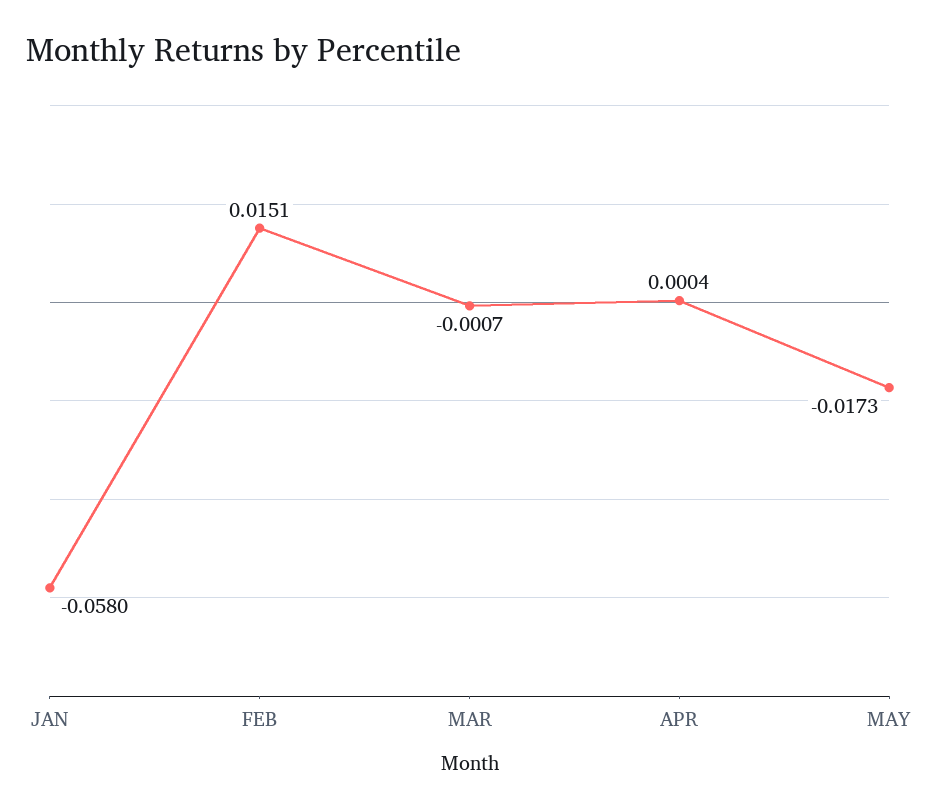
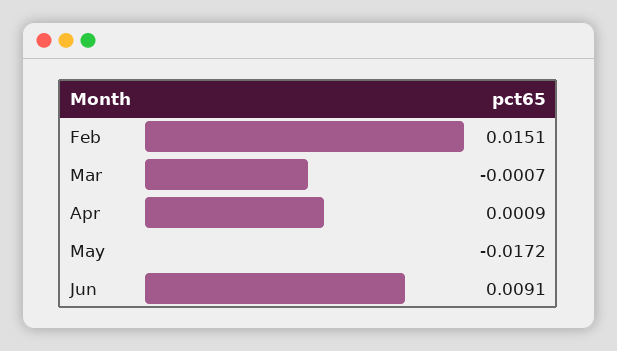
JAN: -0.058 -> none
APR: 0.0004 -> 0.0009
MAY: -0.0173 -> -0.0172
Jun: none -> 0.0091

